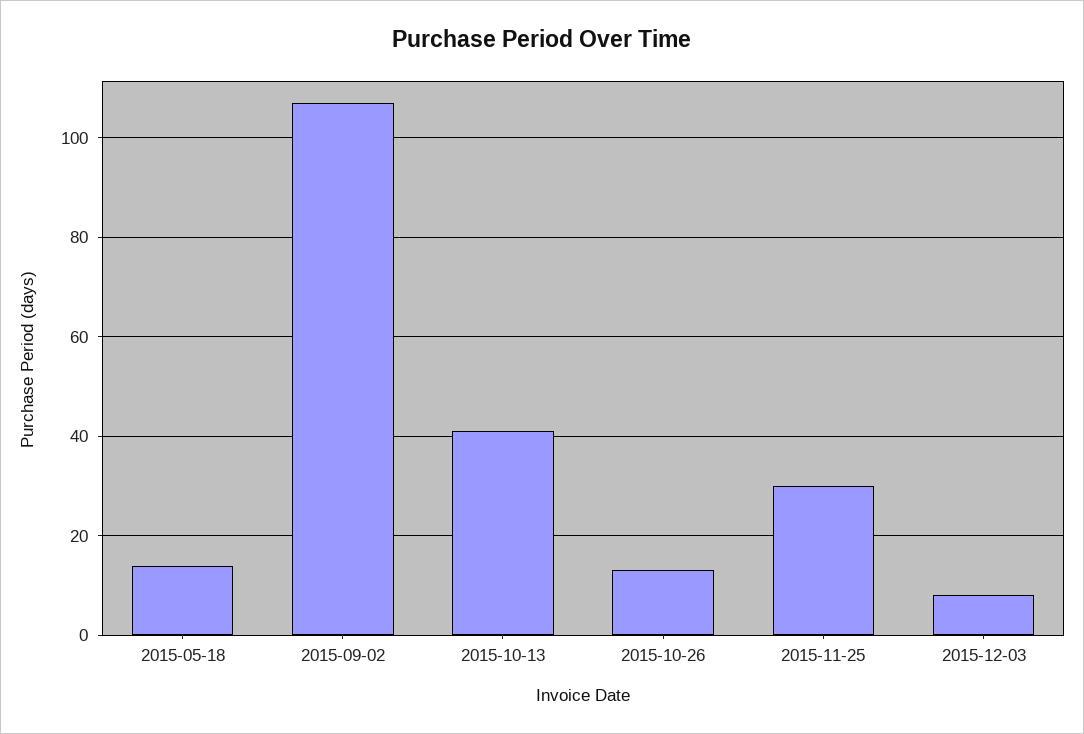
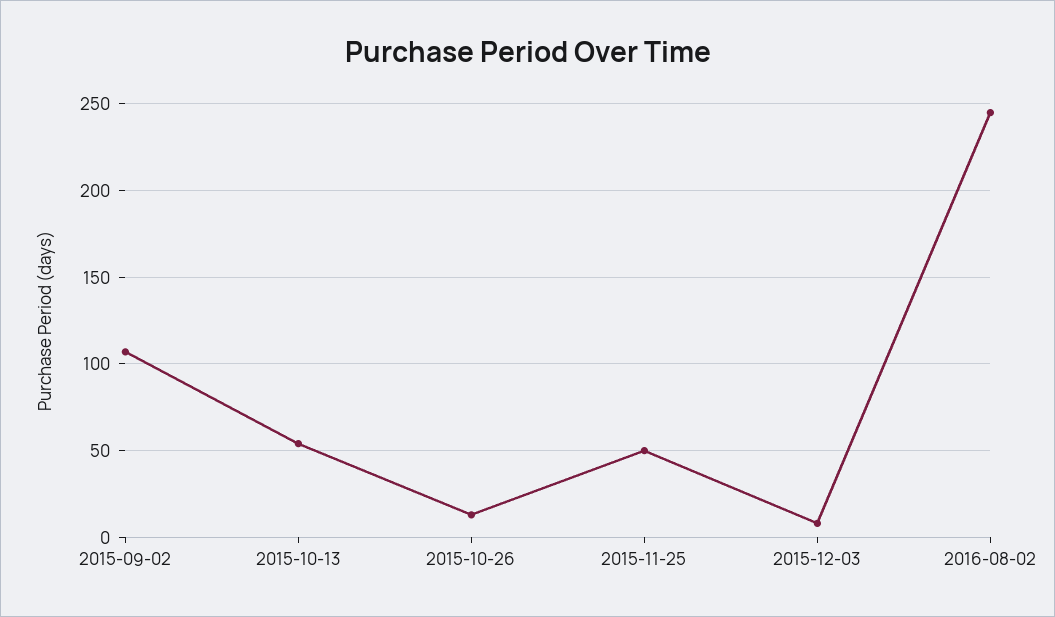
2015-05-18: 15 -> none
2015-10-13: 40 -> 55
2015-11-25: 30 -> 50
2016-08-02: none -> 245

